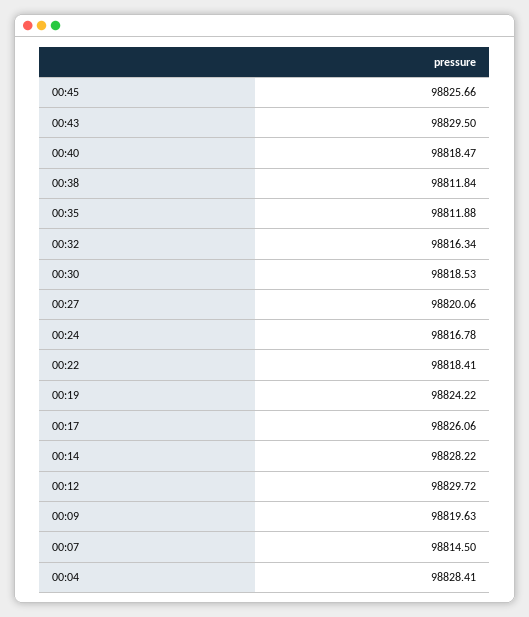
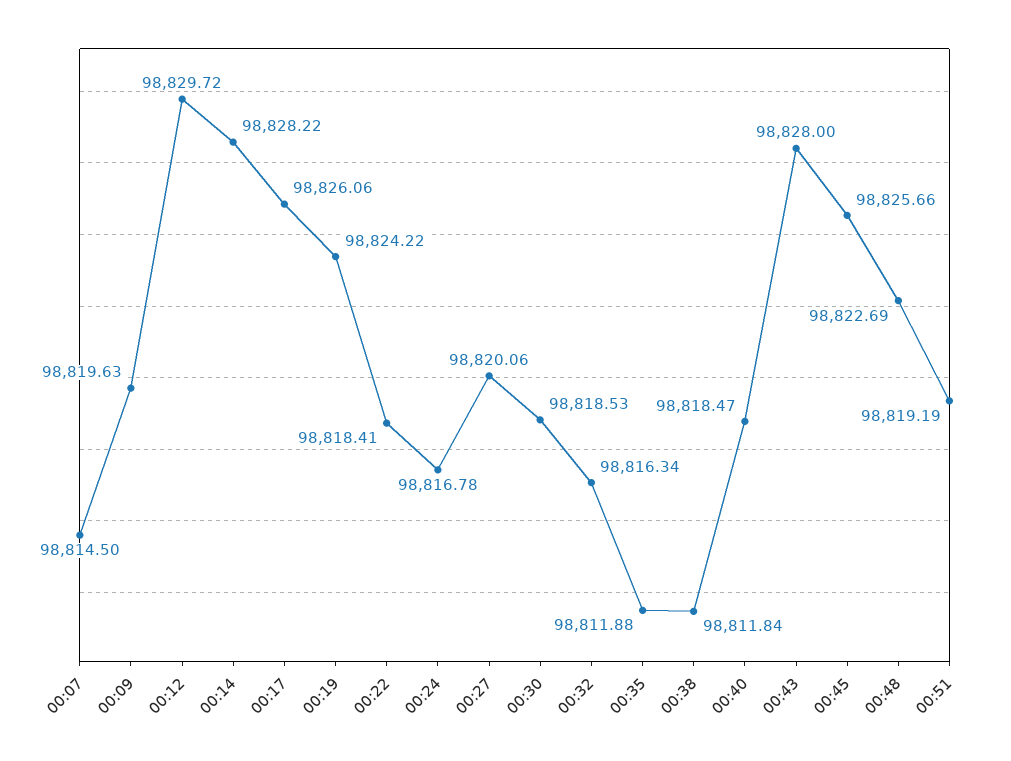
00:43: 98829.5 -> 98828
00:04: 98828.41 -> none
00:48: none -> 98822.69
00:51: none -> 98819.19

